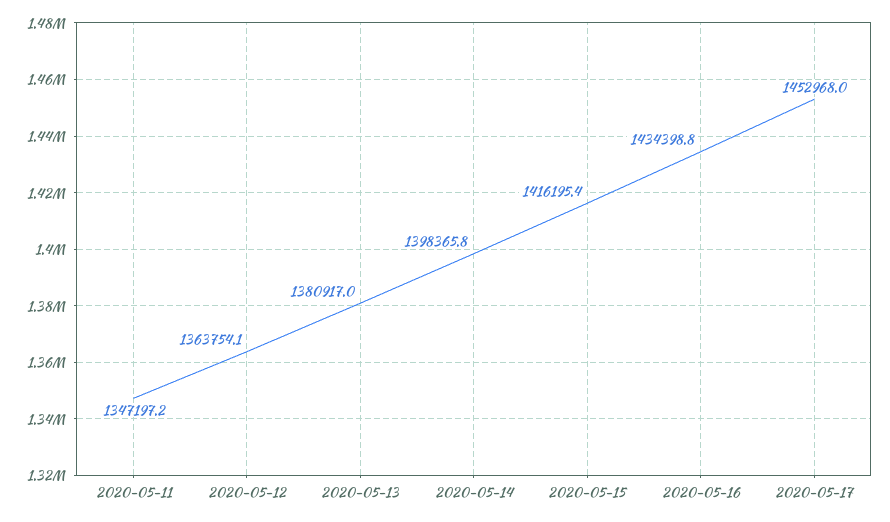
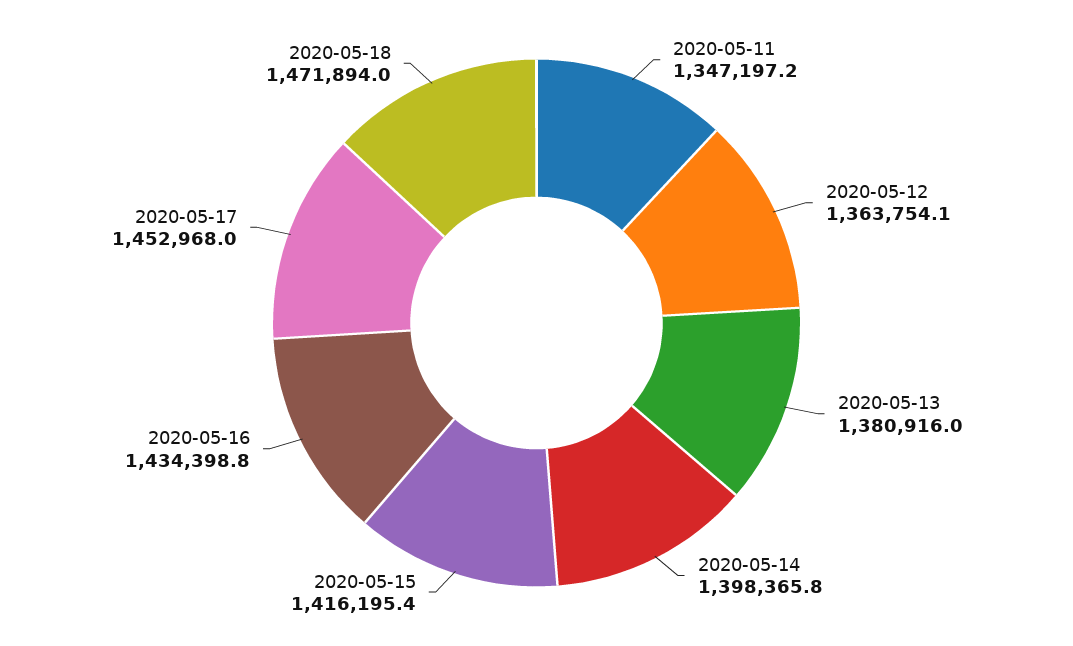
2020-05-13: 1380917 -> 1380916
2020-05-18: none -> 1471894

